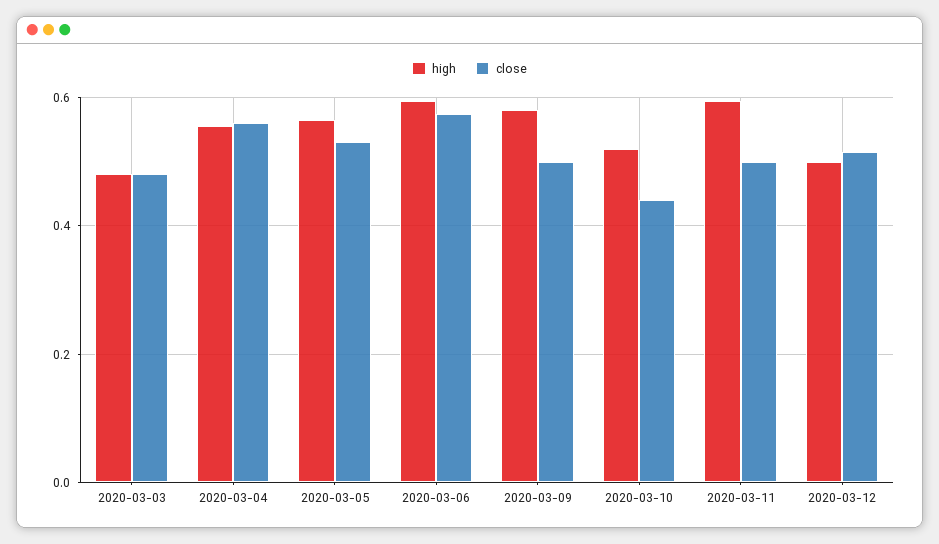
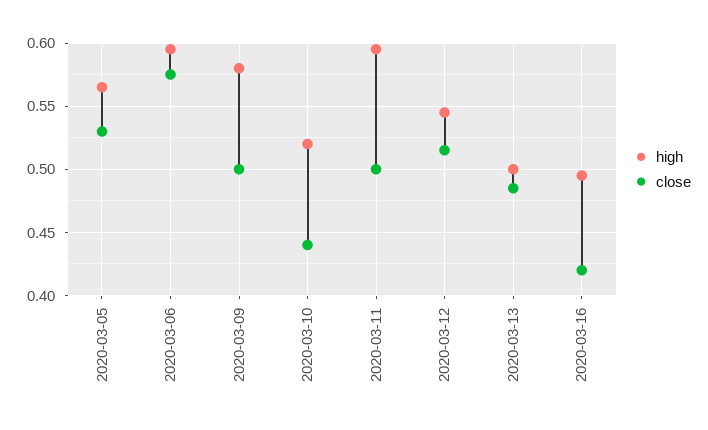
high, 2020-03-03: 0.48 -> none
close, 2020-03-03: 0.48 -> none
high, 2020-03-04: 0.56 -> none
close, 2020-03-04: 0.56 -> none
high, 2020-03-12: 0.5 -> 0.545
high, 2020-03-13: none -> 0.5
close, 2020-03-13: none -> 0.485
high, 2020-03-16: none -> 0.495
close, 2020-03-16: none -> 0.42

